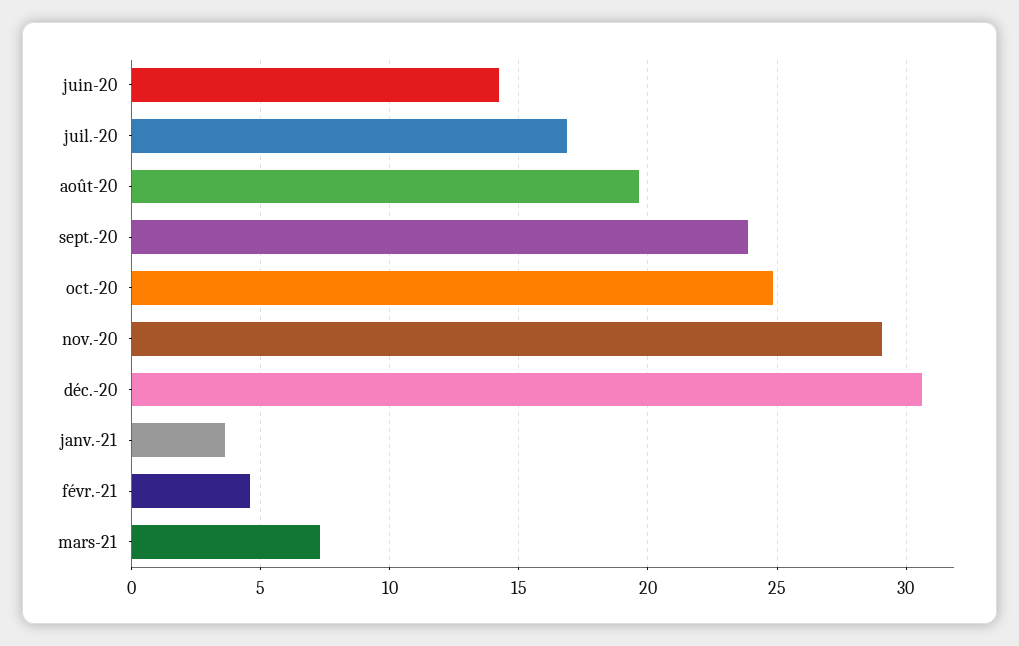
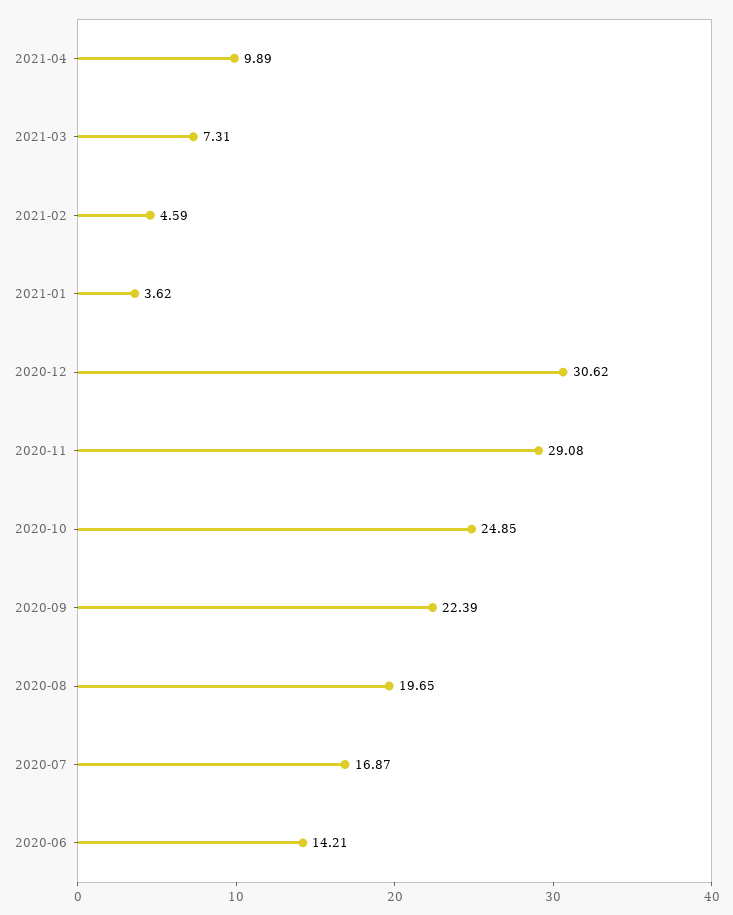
sept.-20: 24 -> 22.39
2021-04: none -> 9.89

